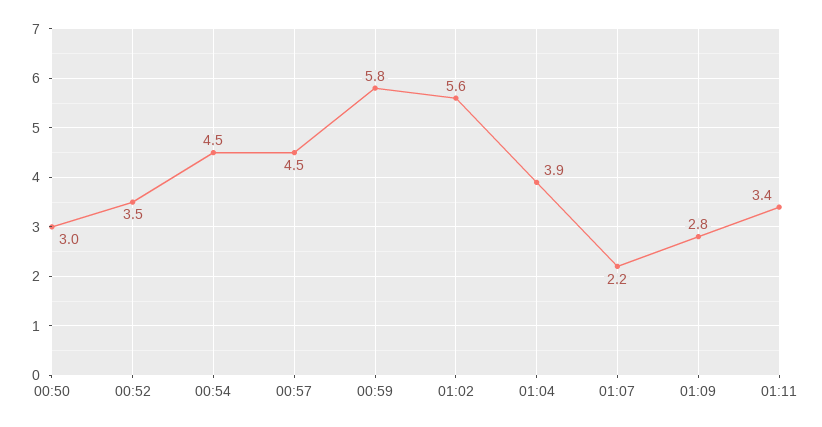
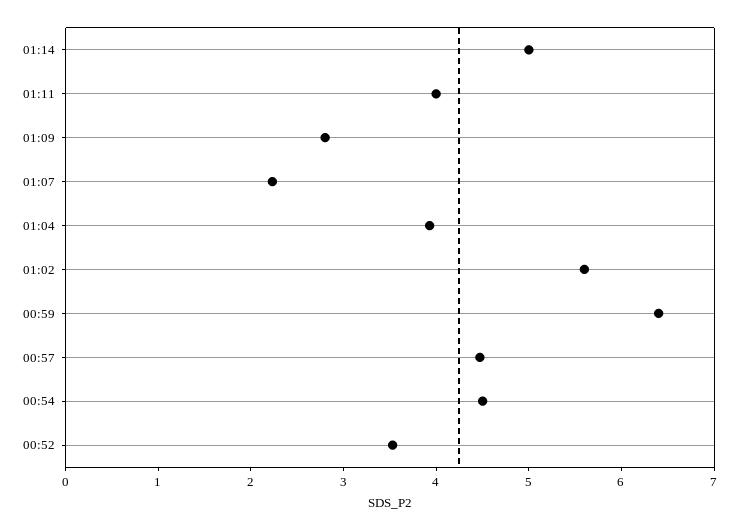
00:50: 3 -> none
00:59: 5.8 -> 6.4
01:11: 3.4 -> 4
01:14: none -> 5

